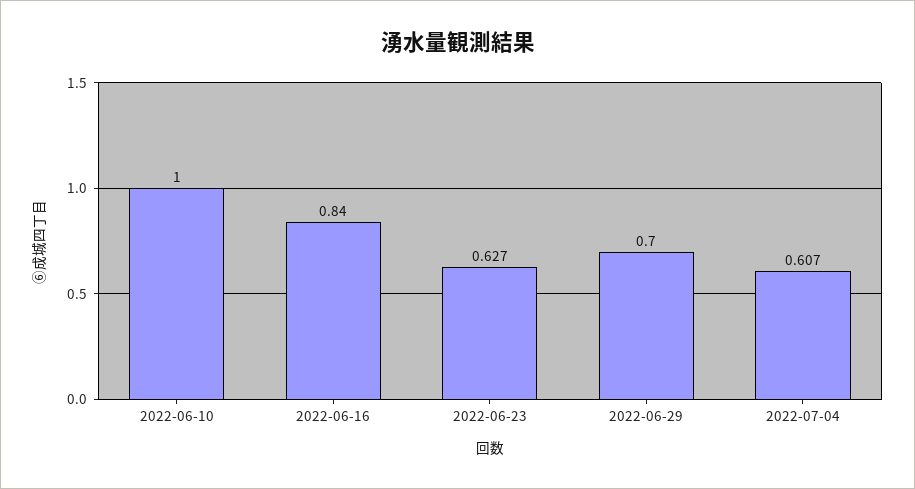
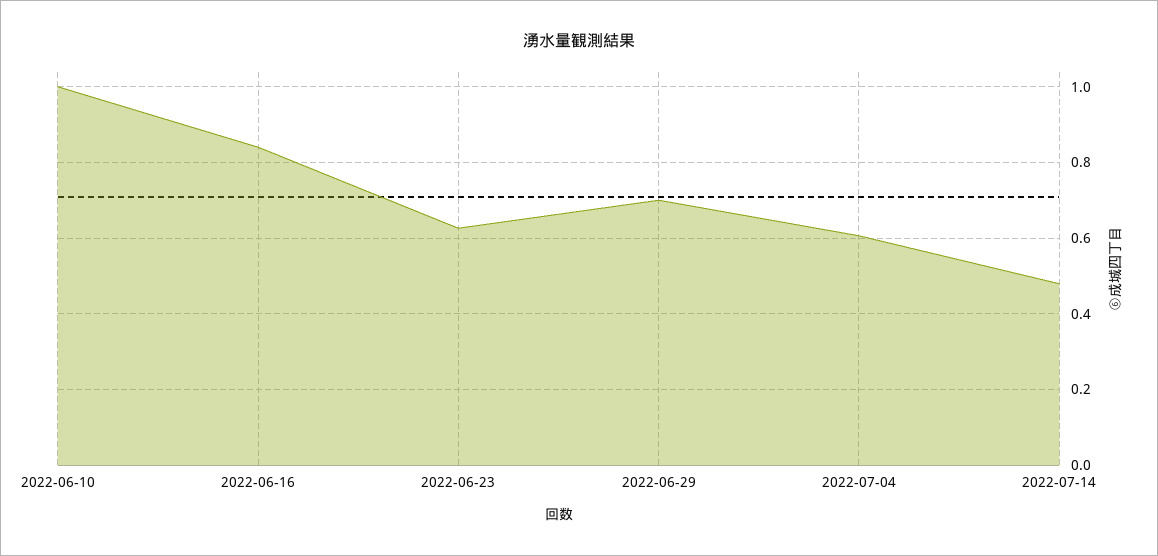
2022-07-14: none -> 0.48

